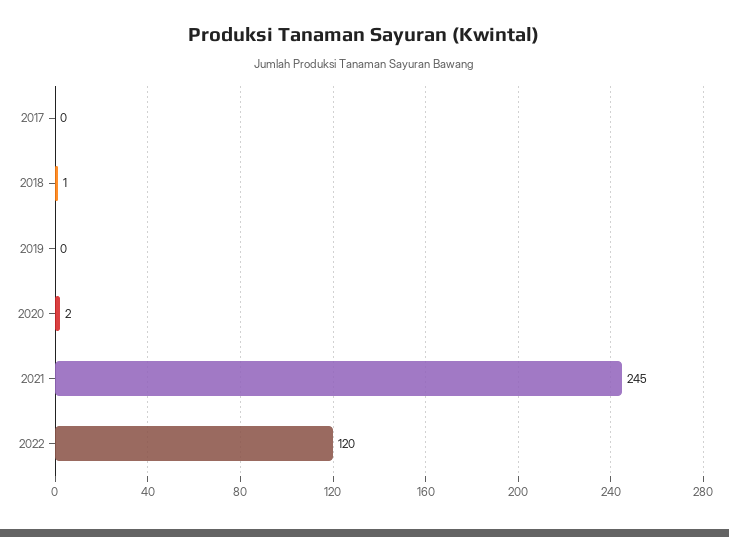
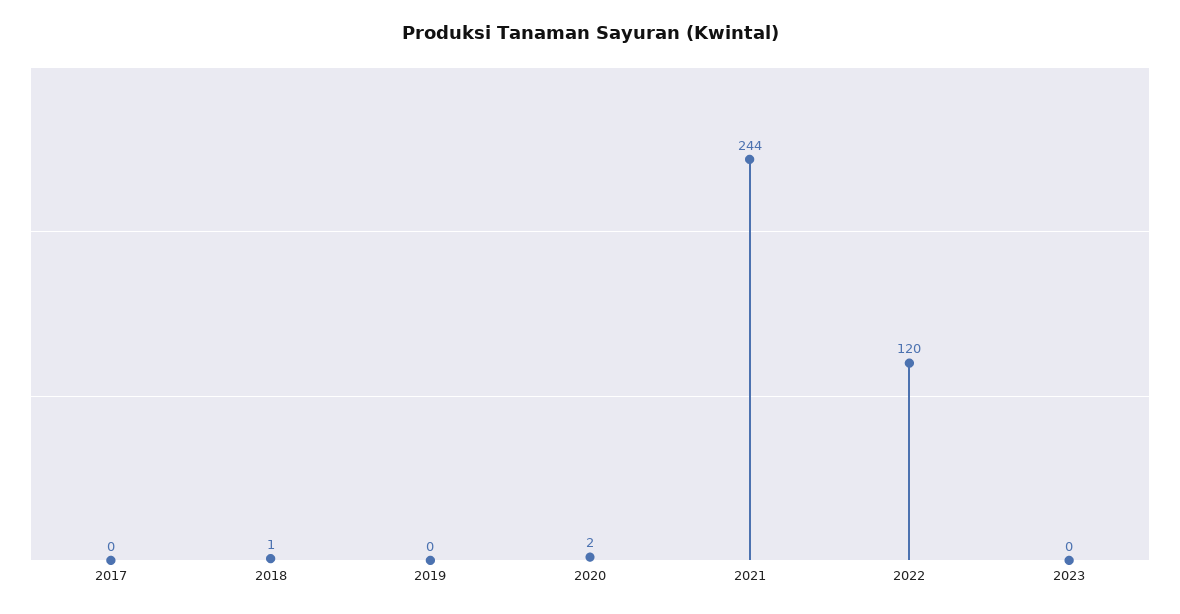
2021: 245 -> 244
2023: none -> 0

